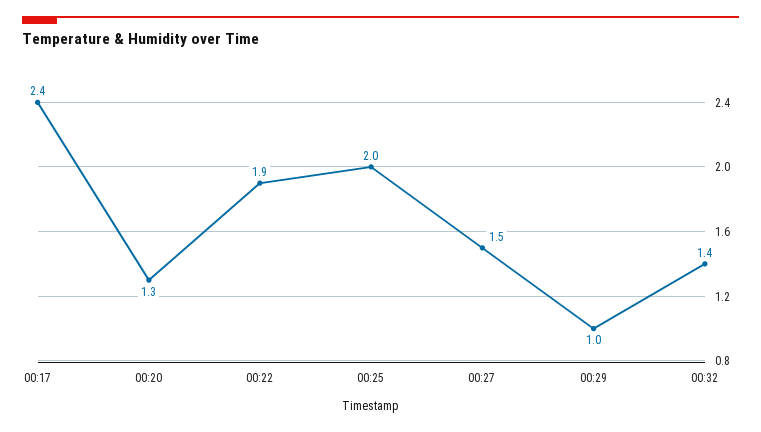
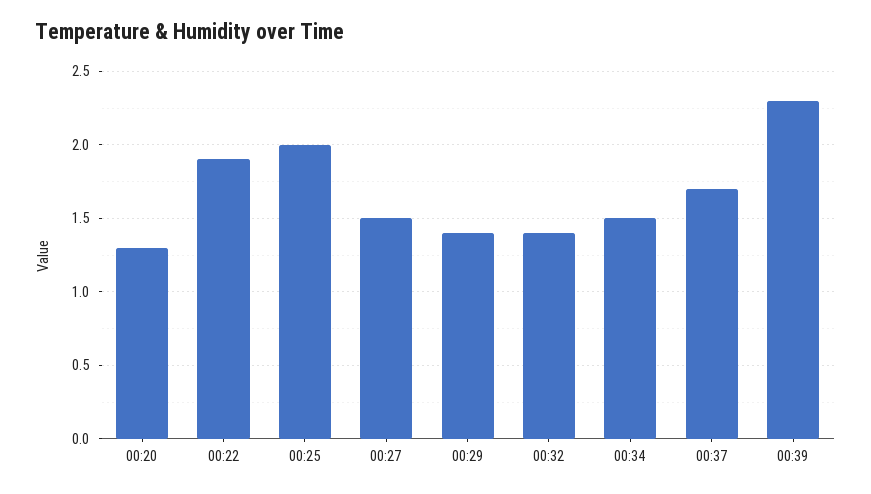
00:17: 2.4 -> none
00:29: 1 -> 1.4
00:34: none -> 1.5
00:37: none -> 1.7
00:39: none -> 2.3

